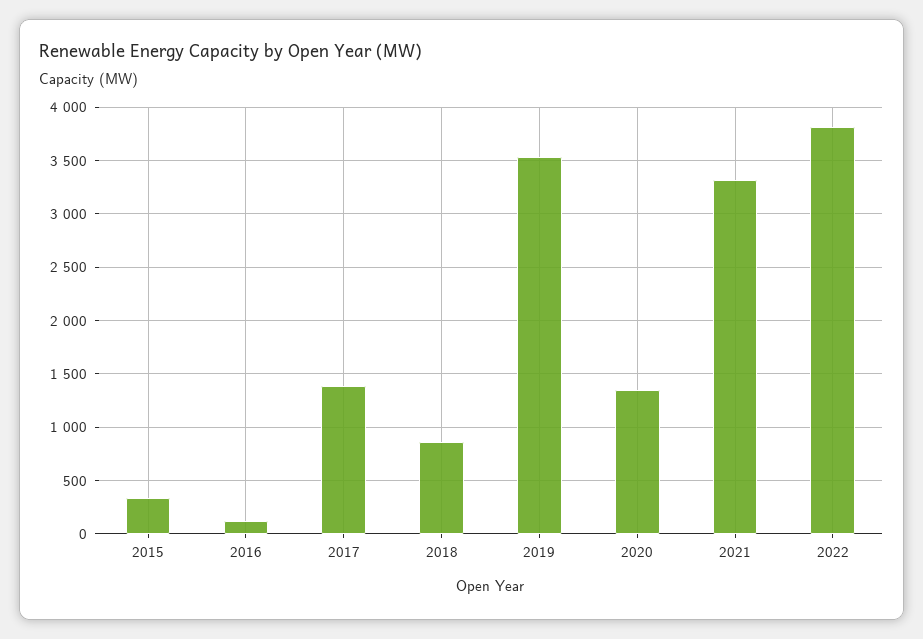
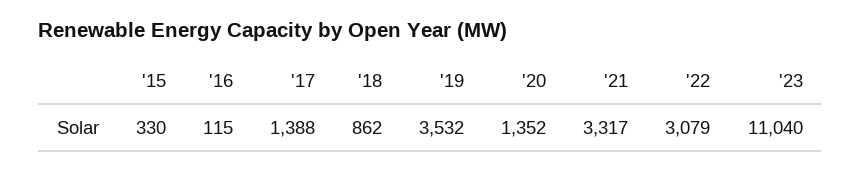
2022: 3800 -> 3079
'23: none -> 11040

